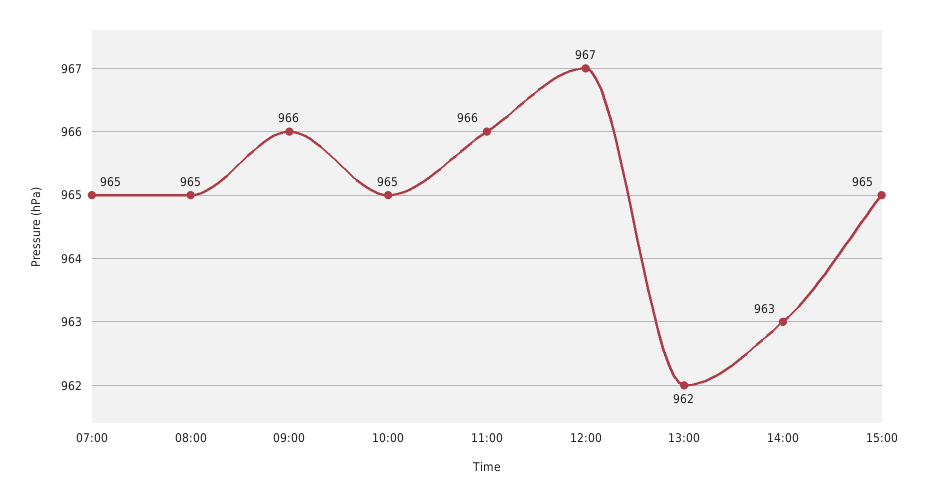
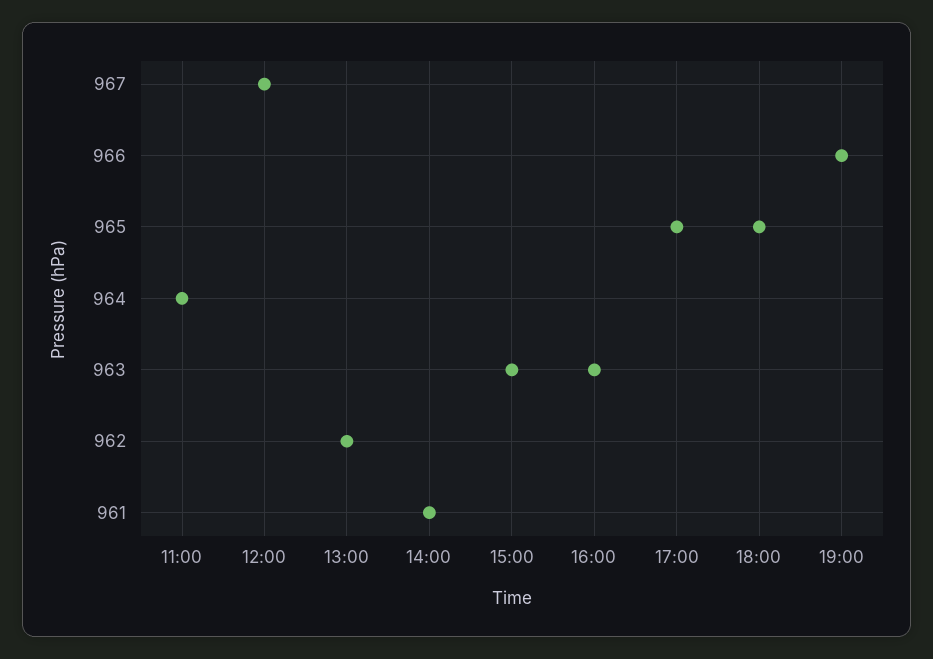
07:00: 965 -> none
08:00: 965 -> none
09:00: 966 -> none
10:00: 965 -> none
11:00: 966 -> 964
14:00: 963 -> 961
15:00: 965 -> 963
16:00: none -> 963
17:00: none -> 965
18:00: none -> 965
19:00: none -> 966

